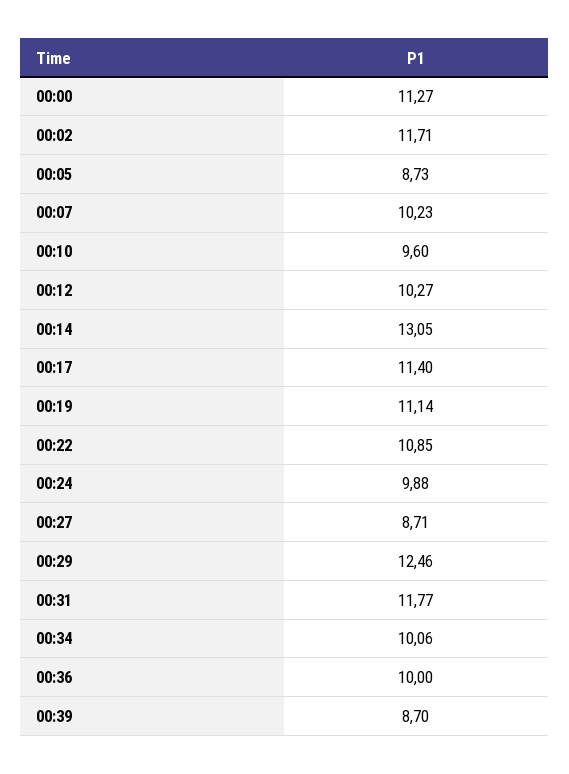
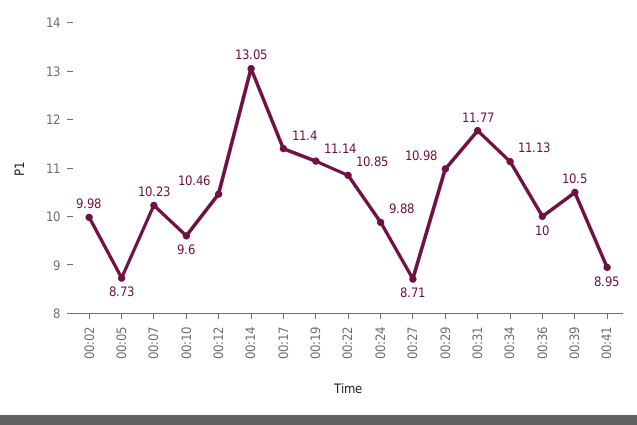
00:00: 11.27 -> none
00:02: 11.71 -> 9.98
00:12: 10.27 -> 10.46
00:29: 12.46 -> 10.98
00:34: 10.06 -> 11.13
00:39: 8.7 -> 10.5
00:41: none -> 8.95

